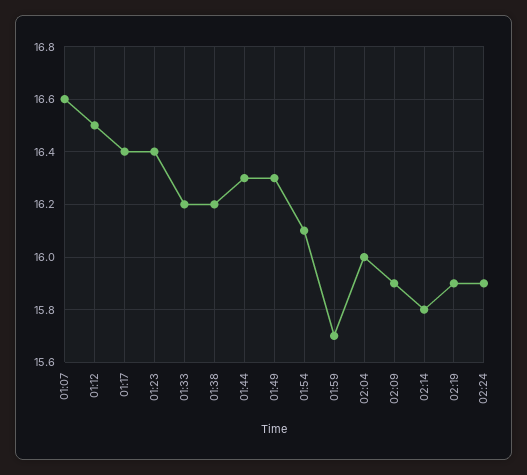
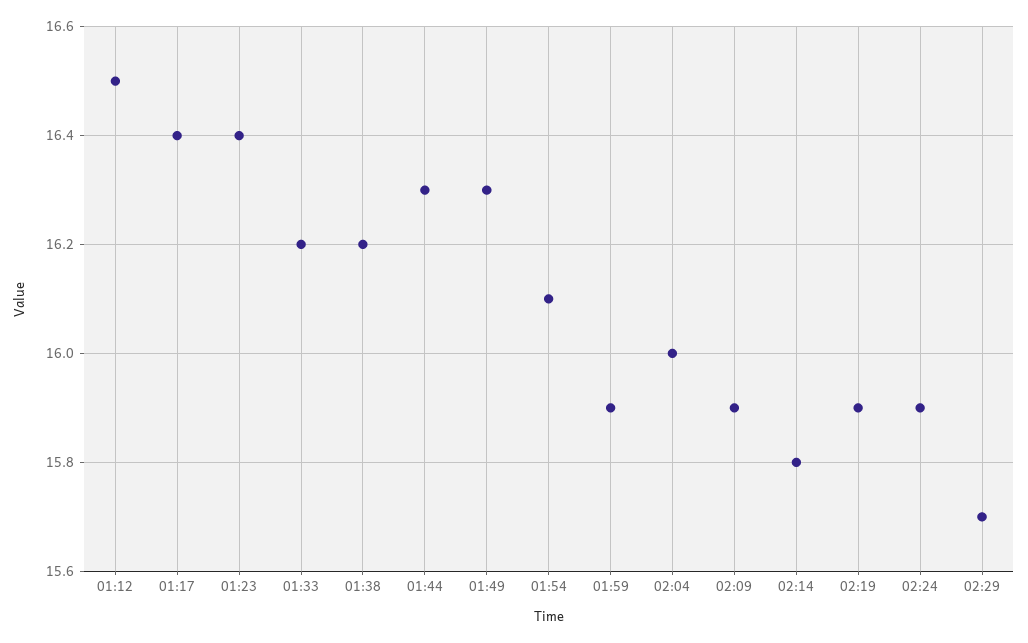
01:07: 16.6 -> none
01:59: 15.7 -> 15.9
02:29: none -> 15.7

